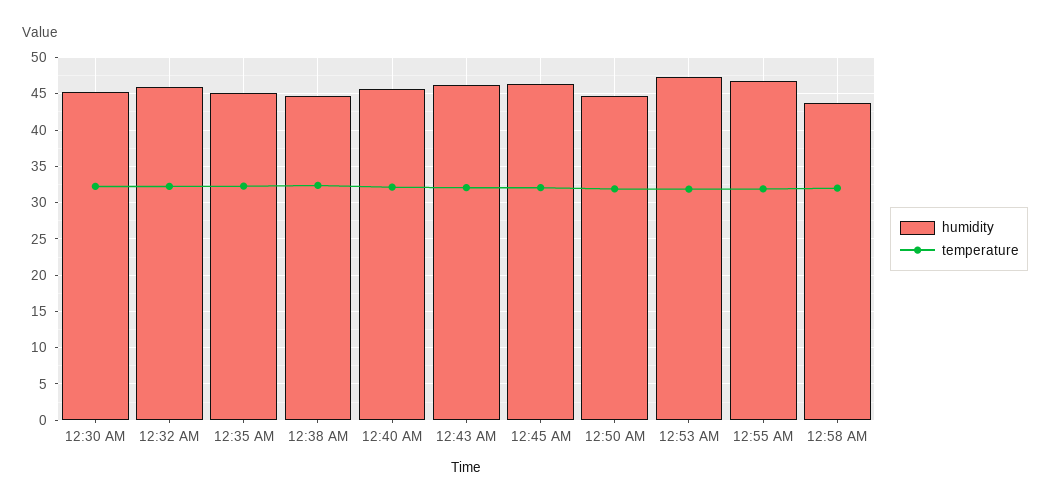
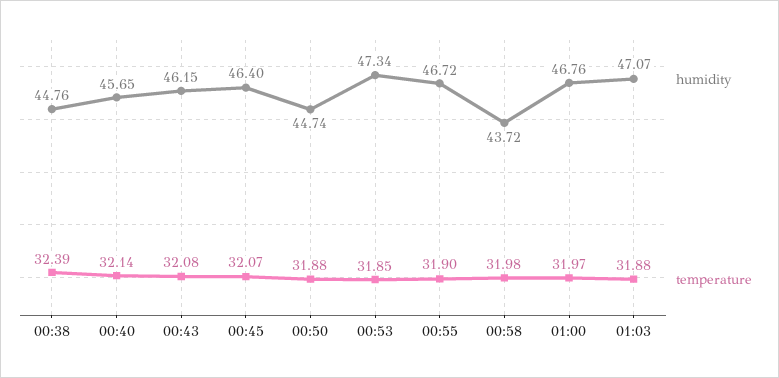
humidity, 12:30 AM: 45 -> none
temperature, 12:30 AM: 32 -> none
humidity, 12:32 AM: 46 -> none
temperature, 12:32 AM: 32 -> none
humidity, 12:35 AM: 45 -> none
temperature, 12:35 AM: 32 -> none
humidity, 01:00: none -> 46.76
temperature, 01:00: none -> 31.97
humidity, 01:03: none -> 47.07
temperature, 01:03: none -> 31.88

